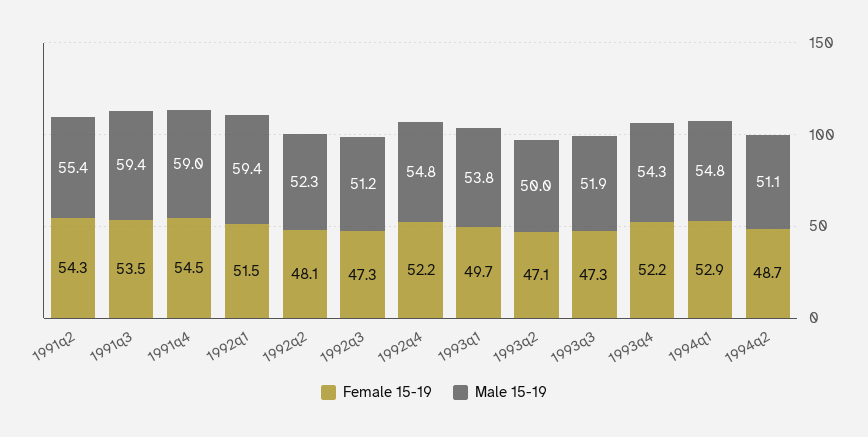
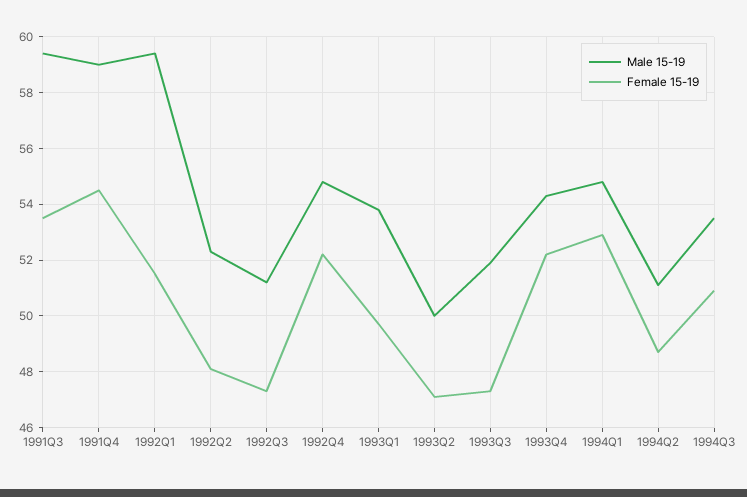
Female 15-19, 1991q2: 54.3 -> none
Male 15-19, 1991q2: 55.4 -> none
Male 15-19, 1994Q3: none -> 53.5
Female 15-19, 1994Q3: none -> 51

